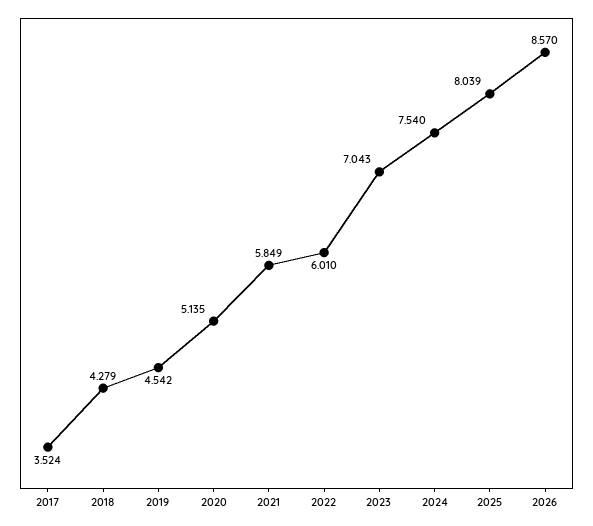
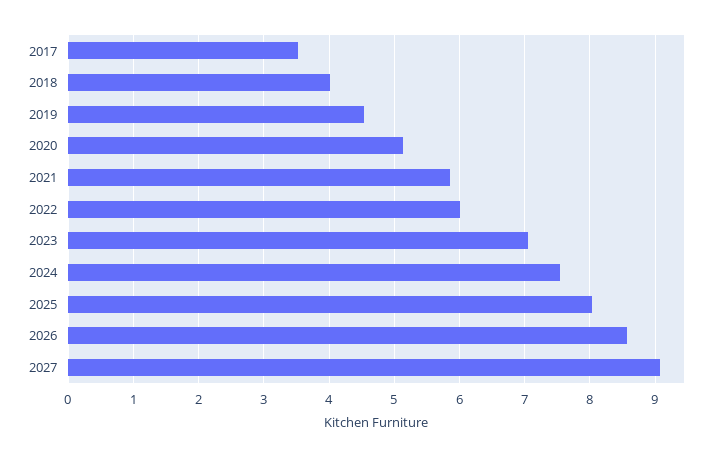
2018: 4.279 -> 4
2027: none -> 9.1

